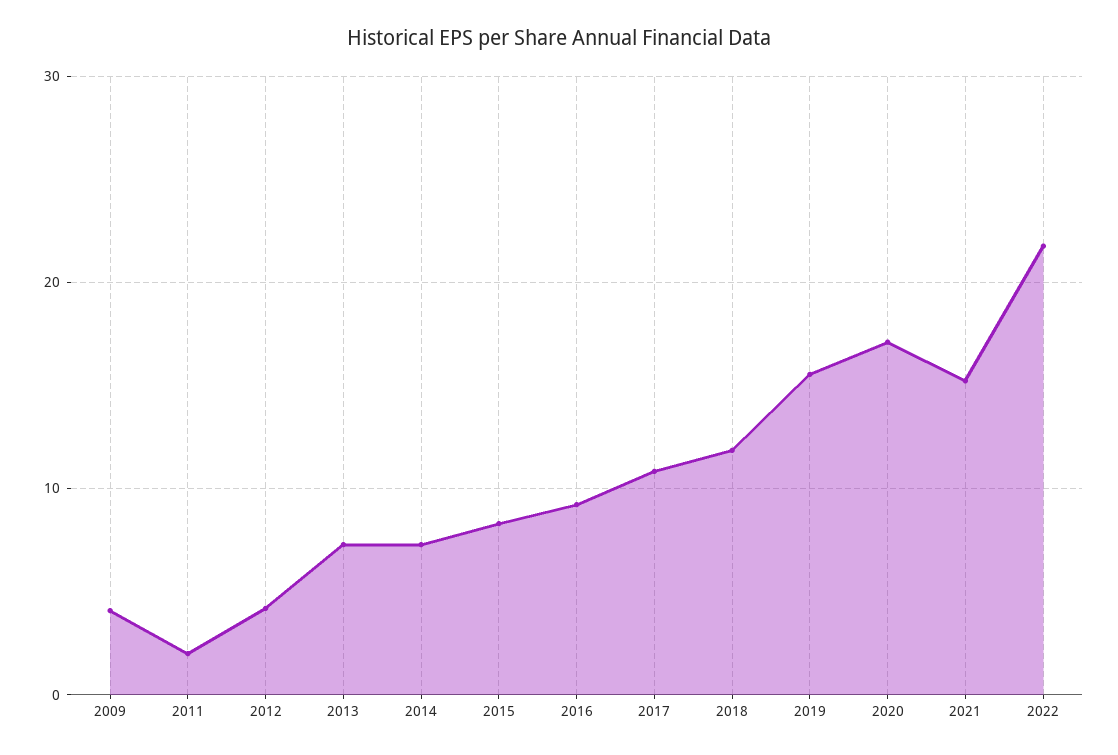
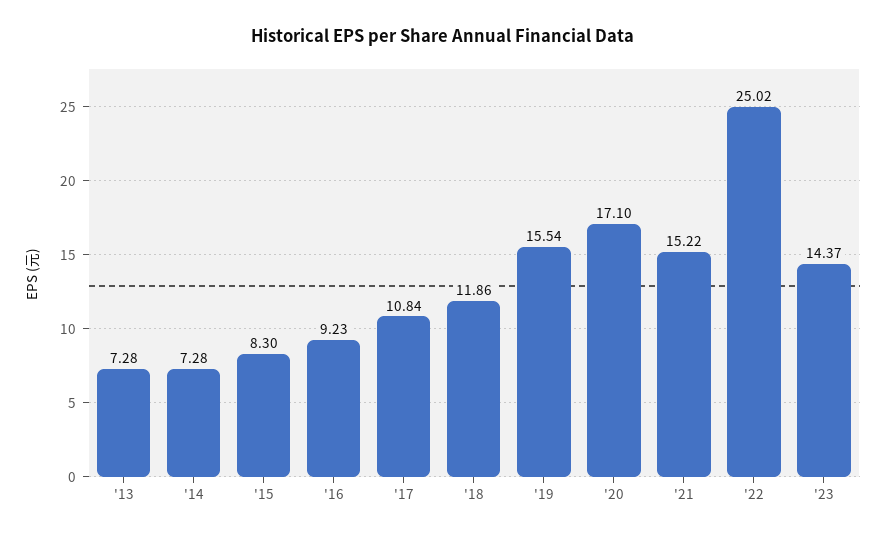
2009: 4 -> none
2011: 2 -> none
2012: 4 -> none
2022: 22 -> 25.02
'23: none -> 14.37

